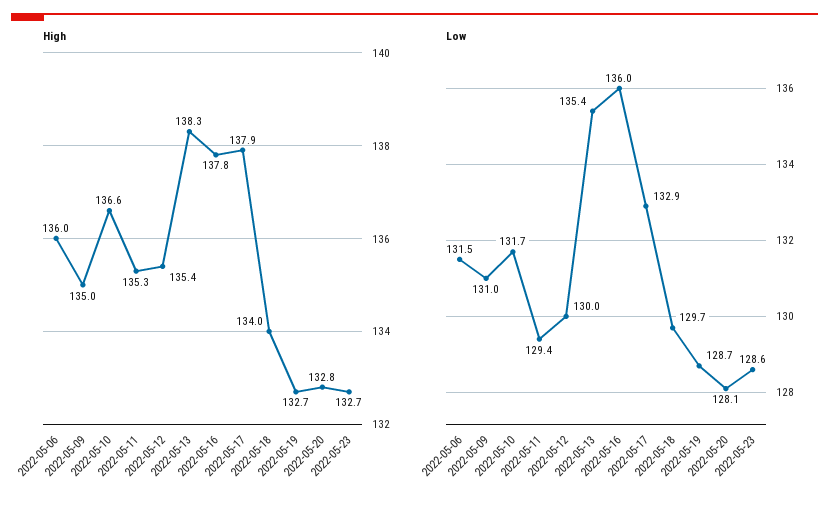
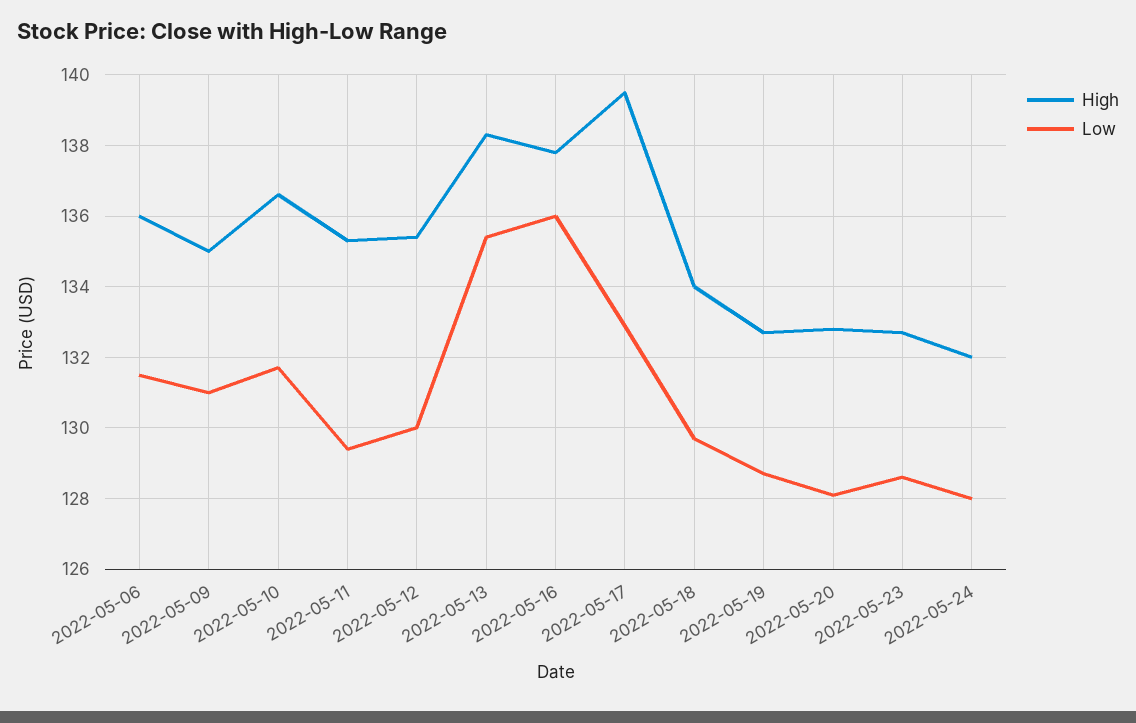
High, 2022-05-17: 137.9 -> 139.5
High, 2022-05-24: none -> 132
Low, 2022-05-24: none -> 128

